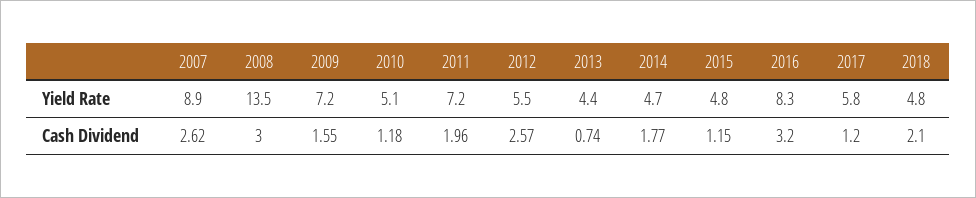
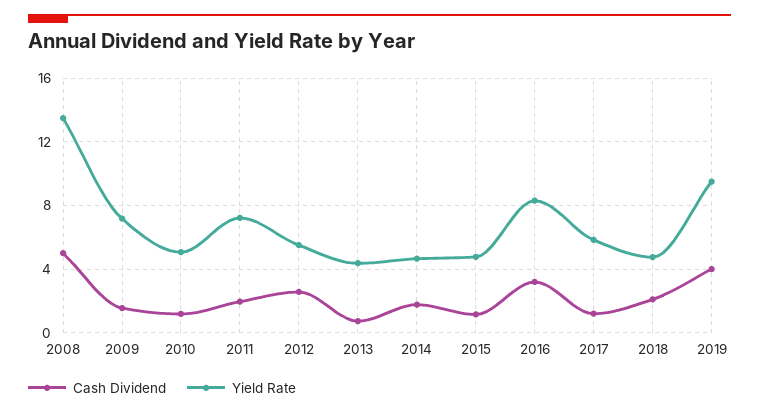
Yield Rate, 2007: 8.9 -> none
Cash Dividend, 2007: 2.62 -> none
Cash Dividend, 2008: 3 -> 5
Cash Dividend, 2019: none -> 4
Yield Rate, 2019: none -> 9.5

